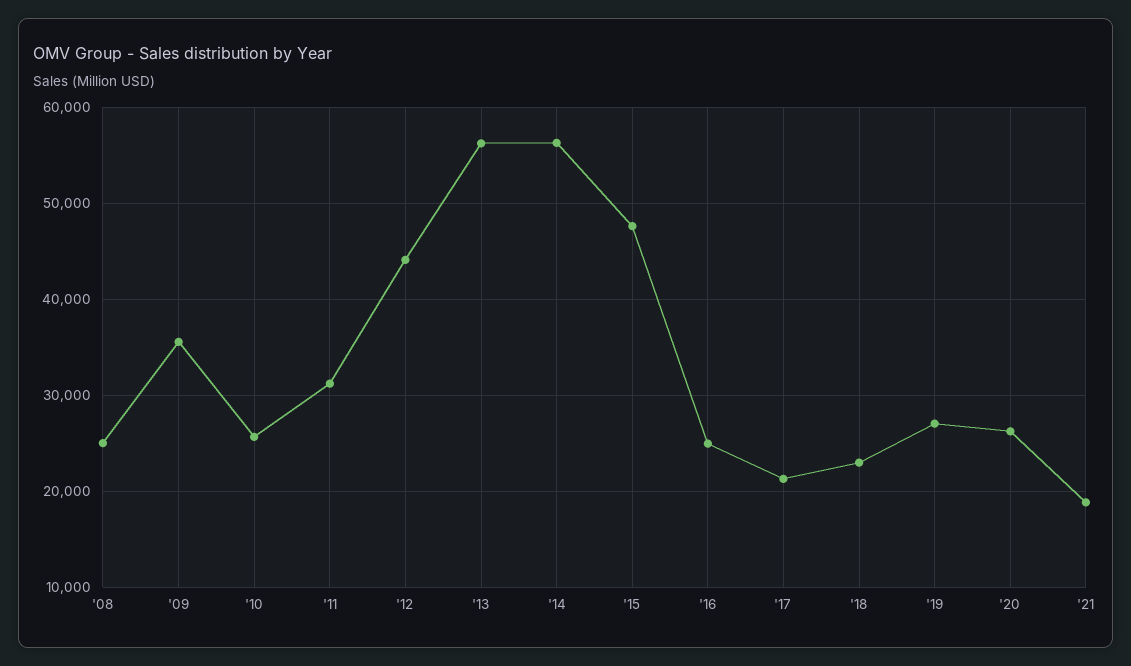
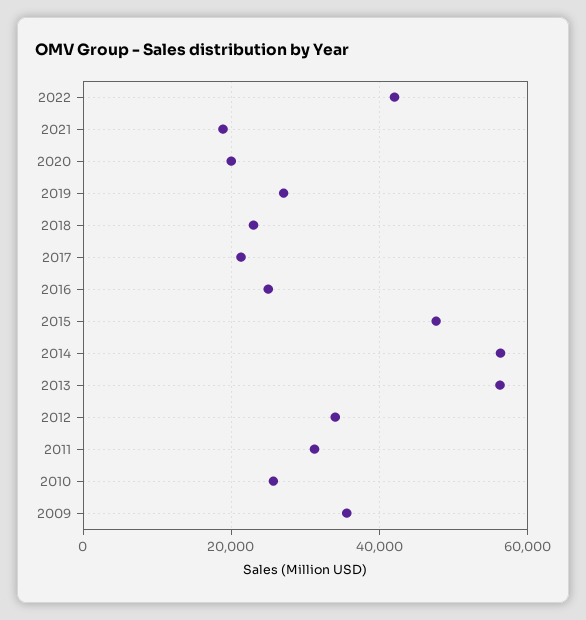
'08: 25000 -> none
'12: 44000 -> 34000
'20: 26000 -> 20000
2022: none -> 42000

